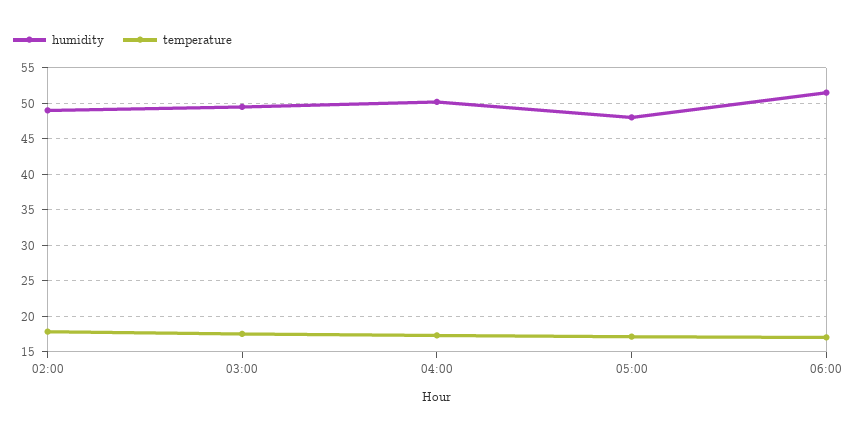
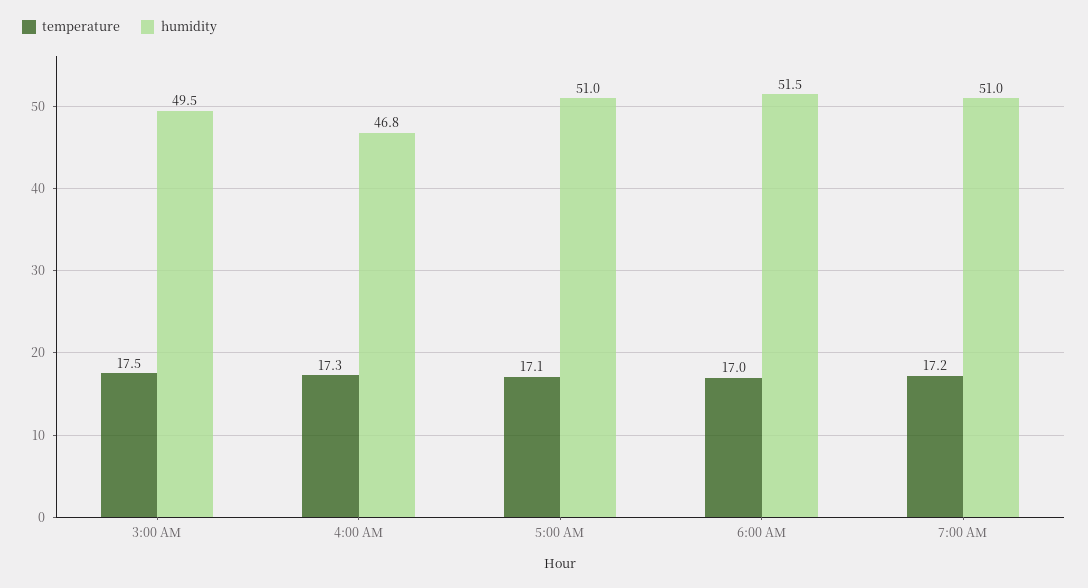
humidity, 02:00: 49 -> none
temperature, 02:00: 18 -> none
humidity, 04:00: 50 -> 46.8
humidity, 05:00: 48 -> 51
temperature, 7:00 AM: none -> 17.2
humidity, 7:00 AM: none -> 51

